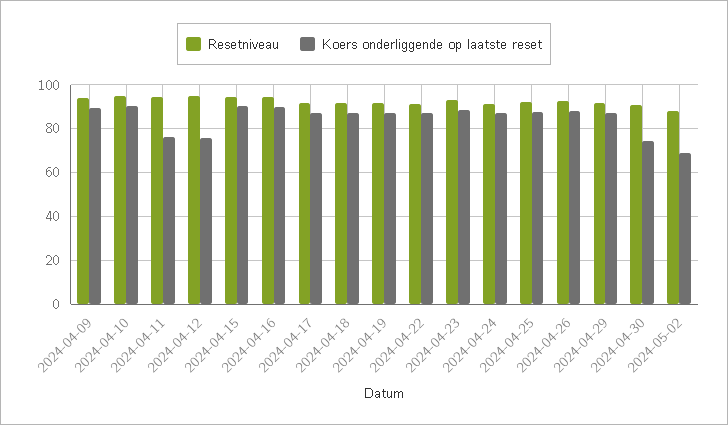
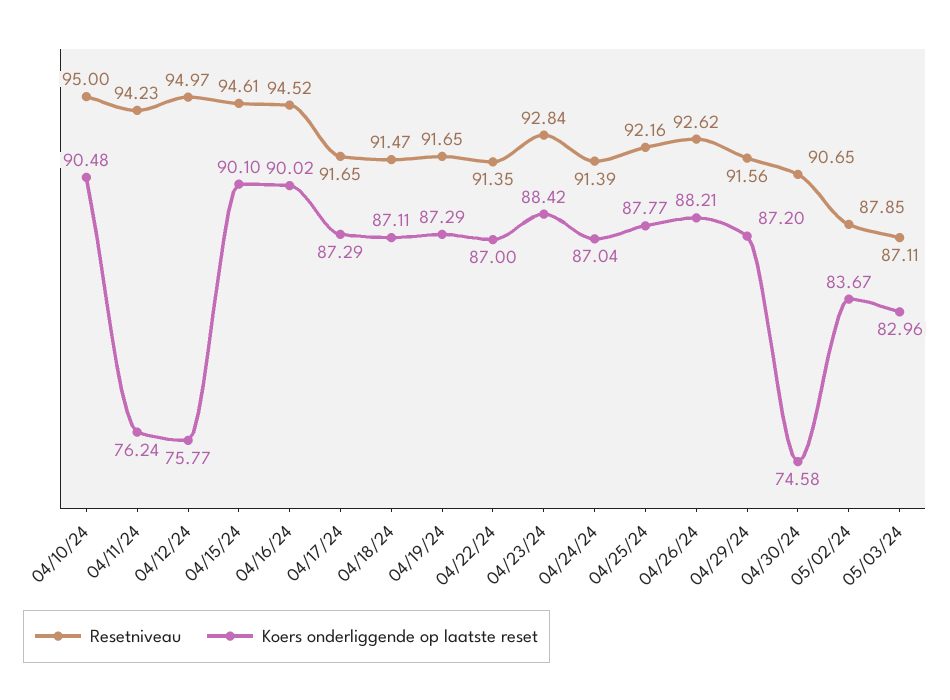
Resetniveau, 2024-04-09: 95 -> none
Koers onderliggende op laatste reset, 2024-04-09: 90 -> none
Koers onderliggende op laatste reset, 2024-05-02: 70 -> 83.67
Resetniveau, 05/03/24: none -> 87.11
Koers onderliggende op laatste reset, 05/03/24: none -> 82.96

